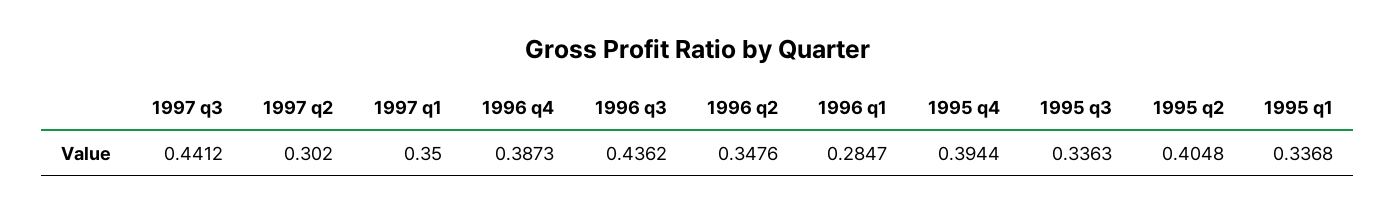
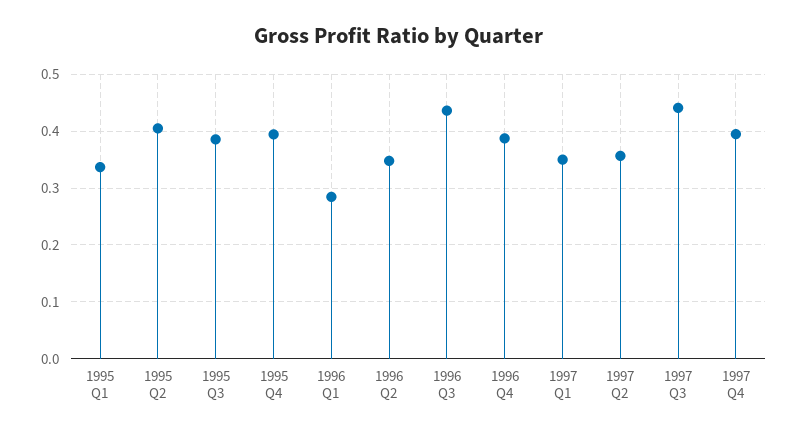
1997 q2: 0.302 -> 0.36
1995 q3: 0.3363 -> 0.38
1997 Q4: none -> 0.4

